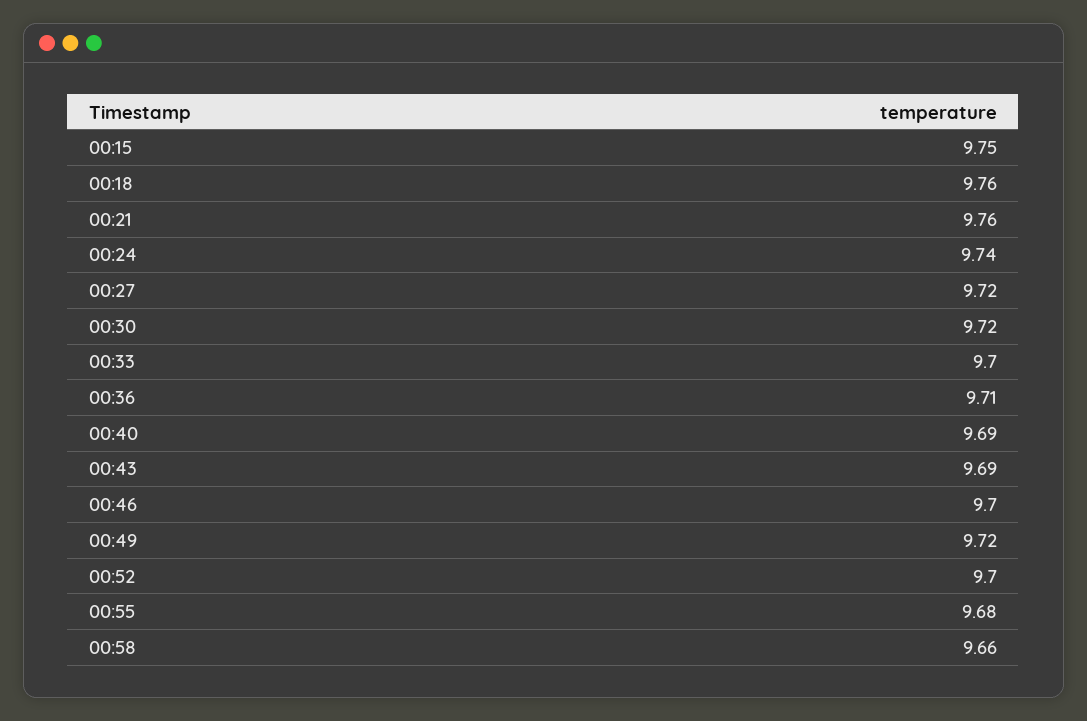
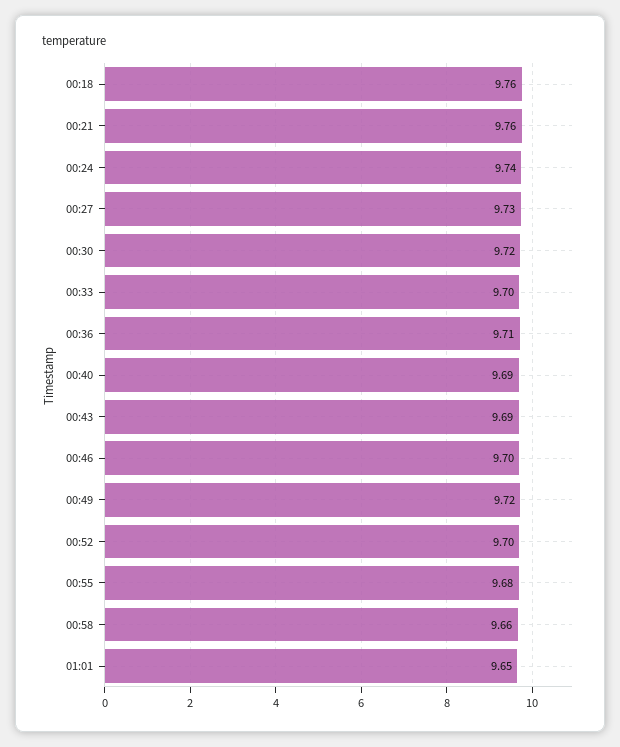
00:15: 9.75 -> none
00:27: 9.72 -> 9.73
01:01: none -> 9.65

